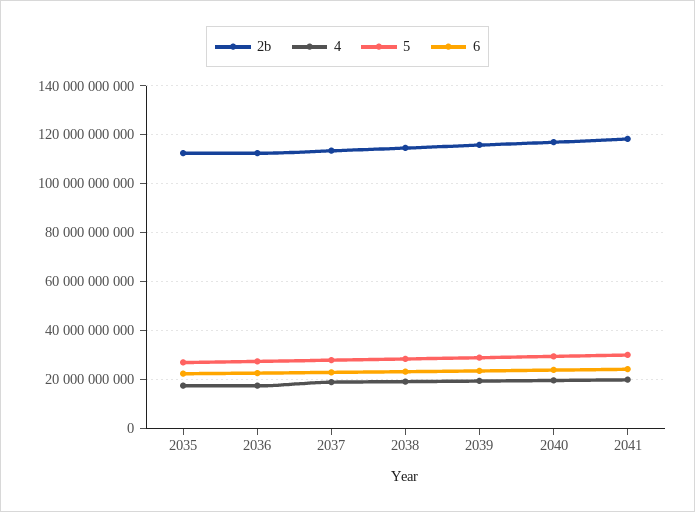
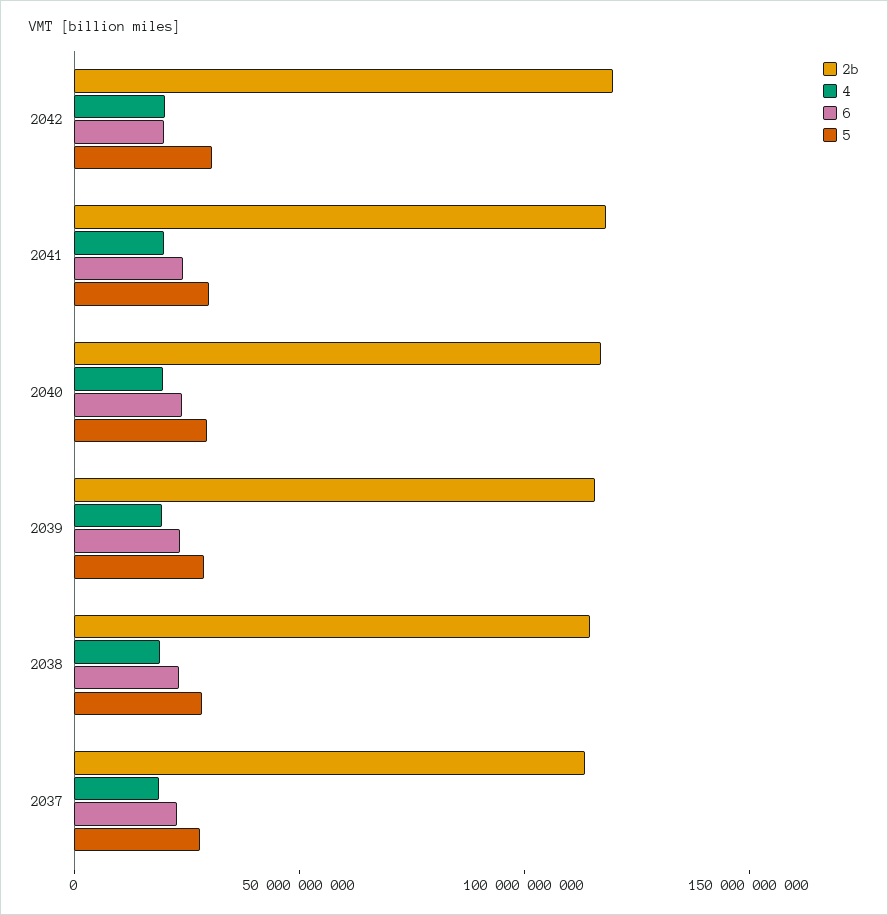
2b, 2035: 112500000000 -> none
4, 2035: 17500000000 -> none
5, 2035: 27500000000 -> none
6, 2035: 22500000000 -> none
2b, 2036: 112500000000 -> none
4, 2036: 17500000000 -> none
5, 2036: 27500000000 -> none
6, 2036: 22500000000 -> none
2b, 2042: none -> 120000000000
4, 2042: none -> 20000000000
6, 2042: none -> 20000000000
5, 2042: none -> 30000000000

